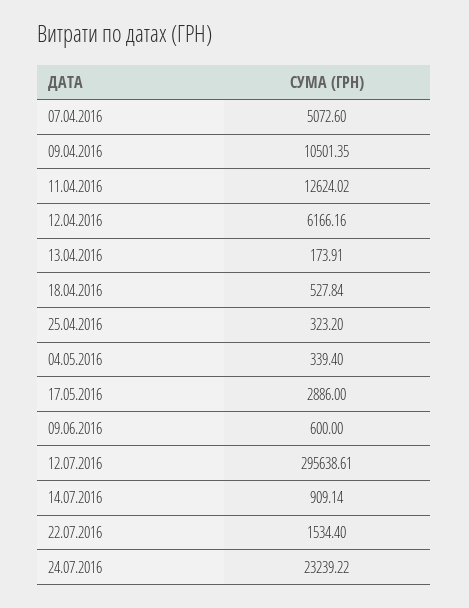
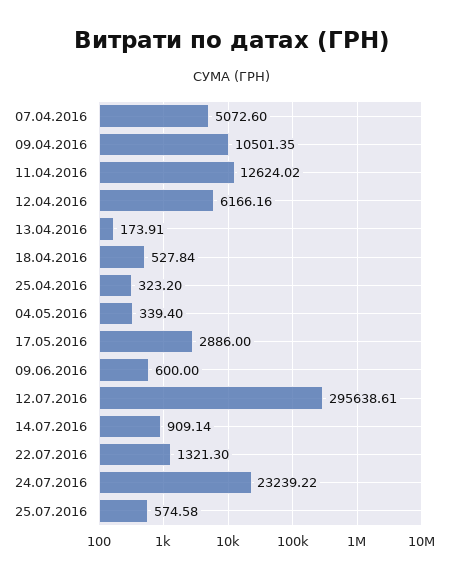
22.07.2016: 1534.4 -> 1321.3
25.07.2016: none -> 574.58

